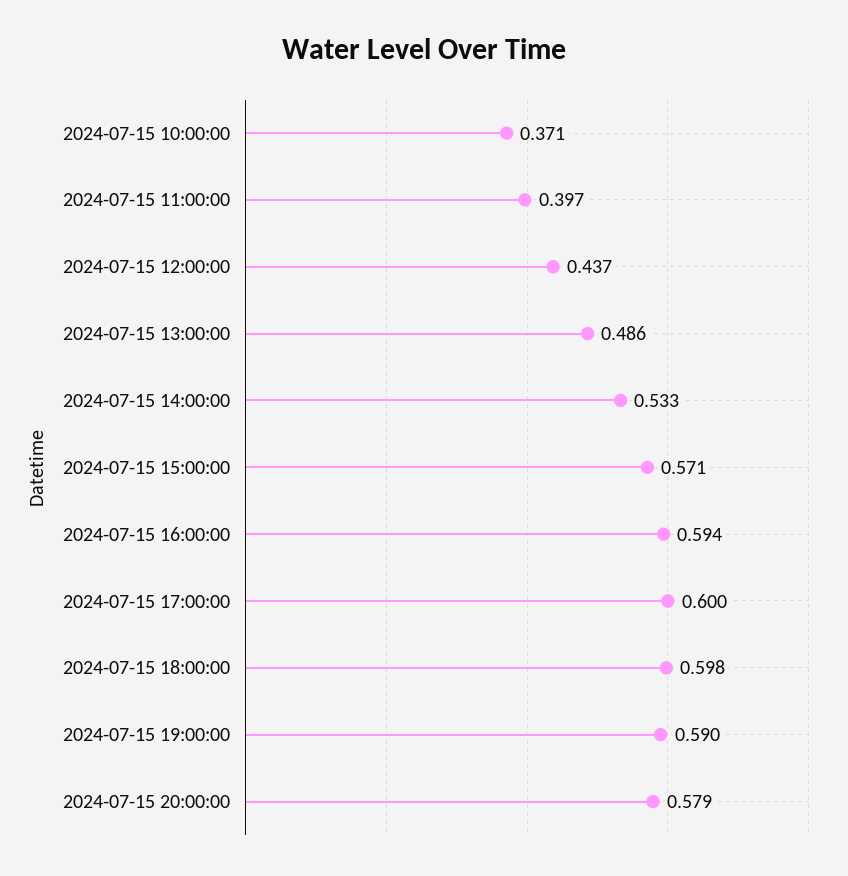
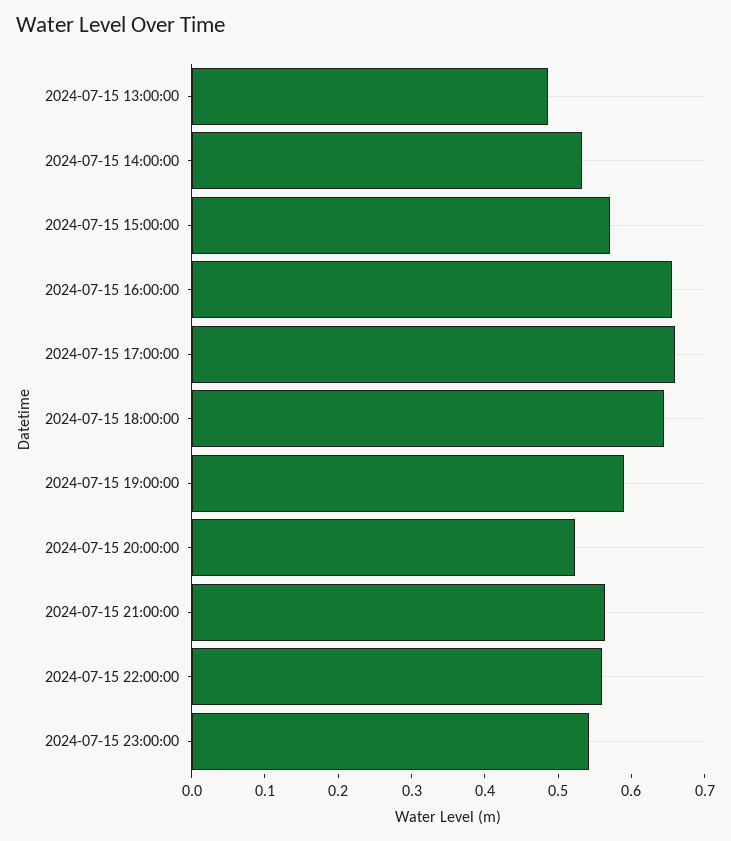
2024-07-15 10:00:00: 0.371 -> none
2024-07-15 11:00:00: 0.397 -> none
2024-07-15 12:00:00: 0.437 -> none
2024-07-15 16:00:00: 0.594 -> 0.66
2024-07-15 17:00:00: 0.6 -> 0.66
2024-07-15 18:00:00: 0.598 -> 0.64
2024-07-15 20:00:00: 0.579 -> 0.52
2024-07-15 21:00:00: none -> 0.56
2024-07-15 22:00:00: none -> 0.56
2024-07-15 23:00:00: none -> 0.54

